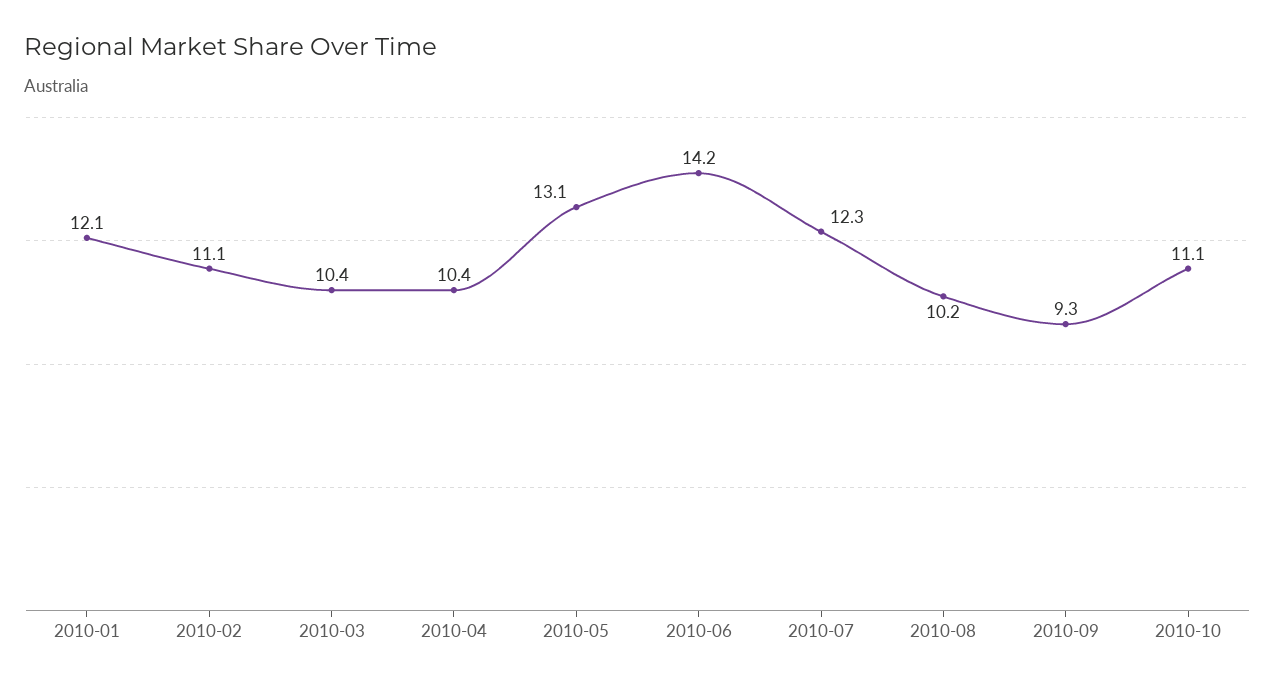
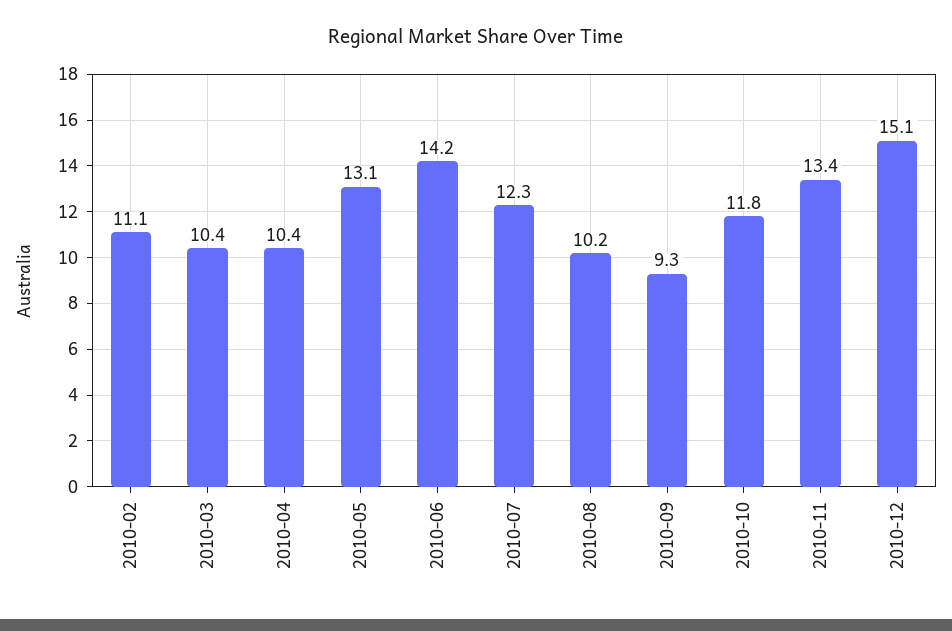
2010-01: 12.1 -> none
2010-10: 11.1 -> 11.8
2010-11: none -> 13.4
2010-12: none -> 15.1

